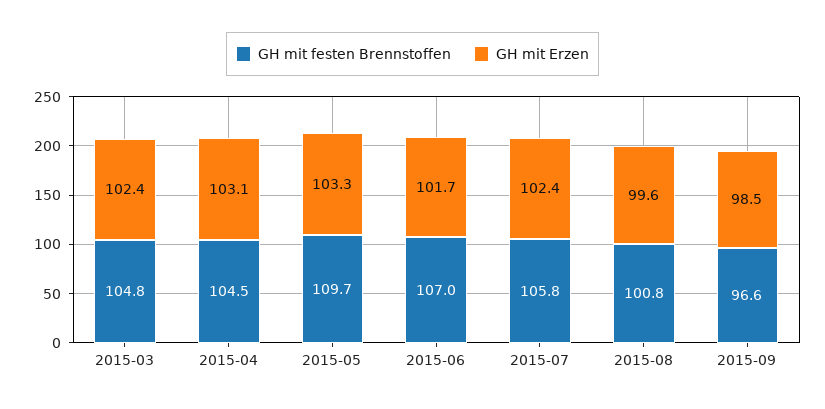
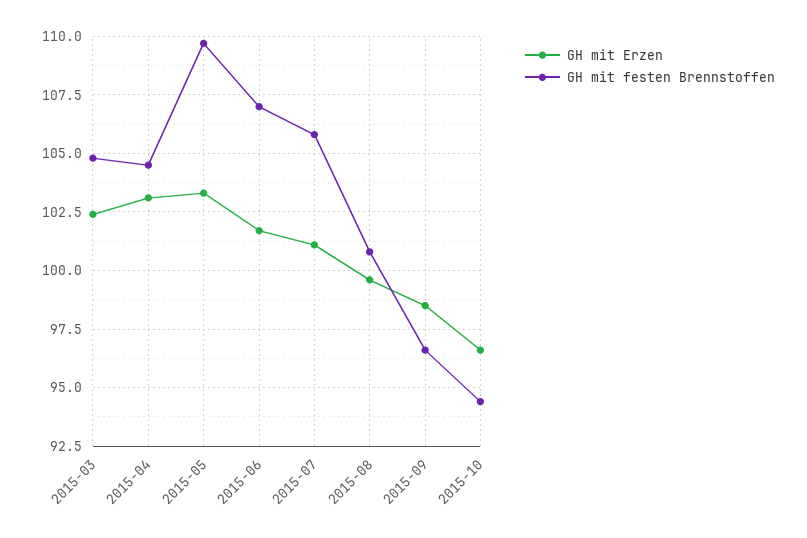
GH mit Erzen, 2015-07: 102.4 -> 101
GH mit Erzen, 2015-10: none -> 96.5
GH mit festen Brennstoffen, 2015-10: none -> 94.5

